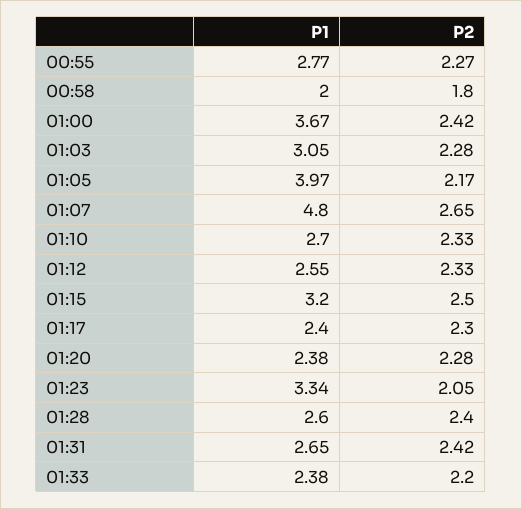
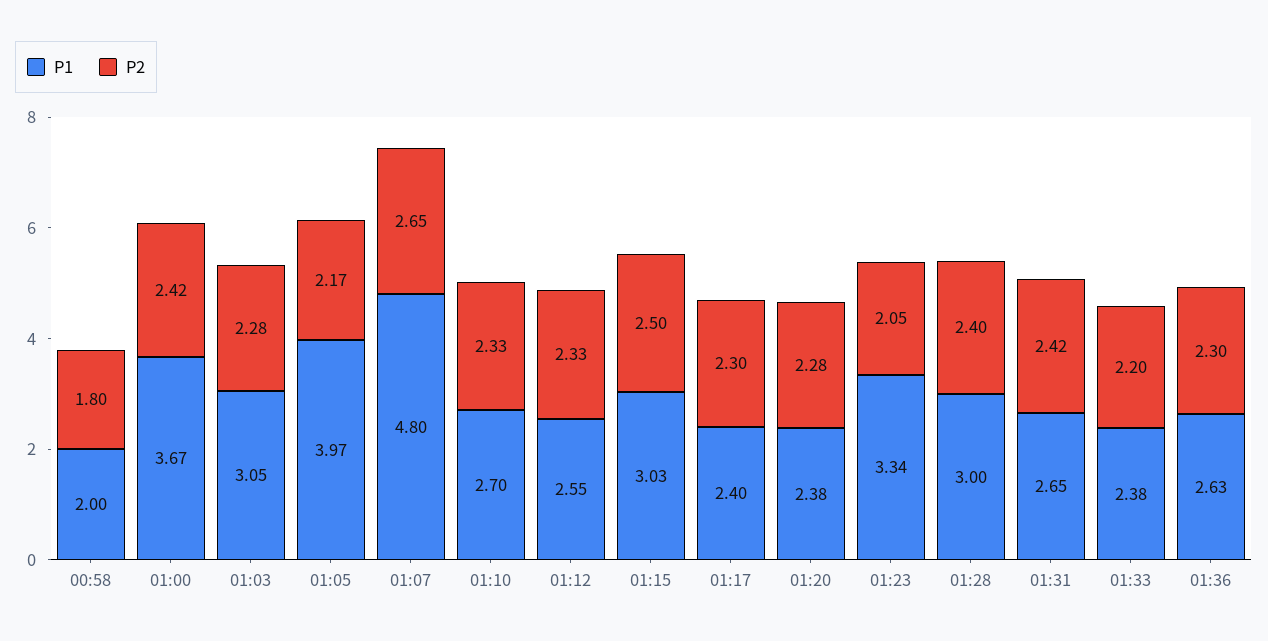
P1, 00:55: 2.77 -> none
P2, 00:55: 2.27 -> none
P1, 01:15: 3.2 -> 3.03
P1, 01:28: 2.6 -> 3
P1, 01:36: none -> 2.63
P2, 01:36: none -> 2.3

